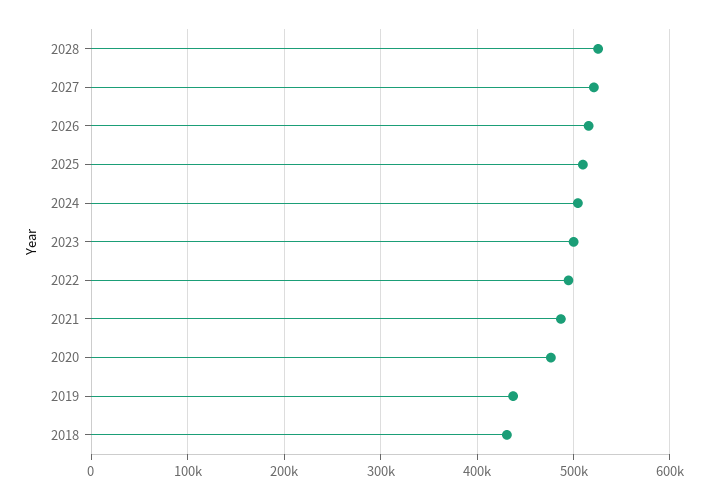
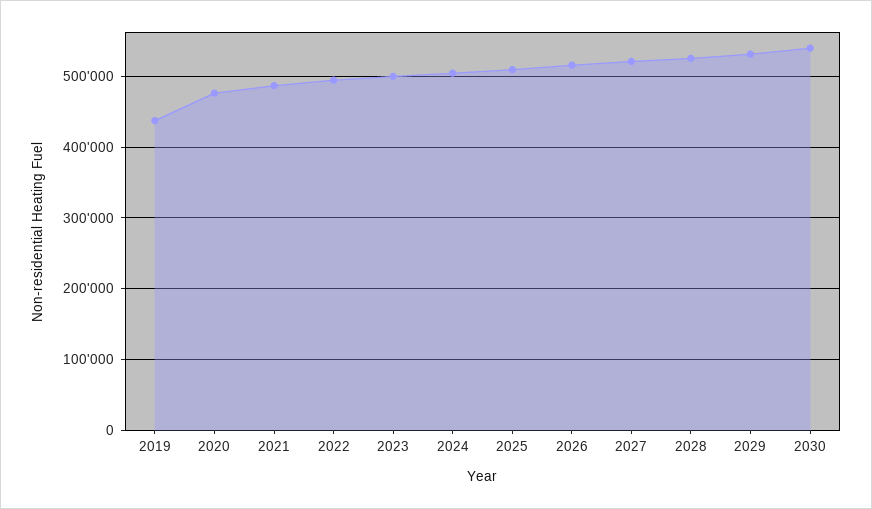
2018: 430000 -> none
2029: none -> 530000
2030: none -> 540000

